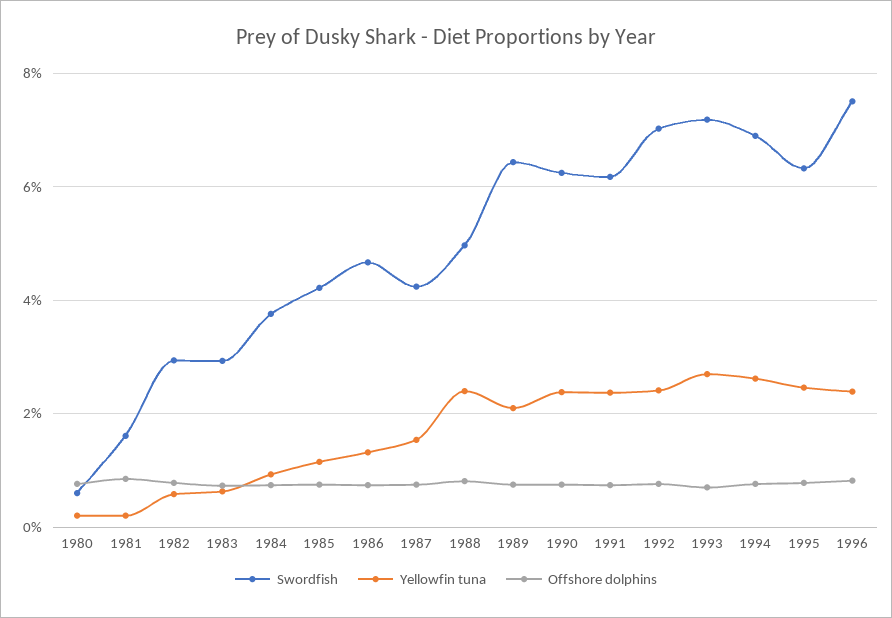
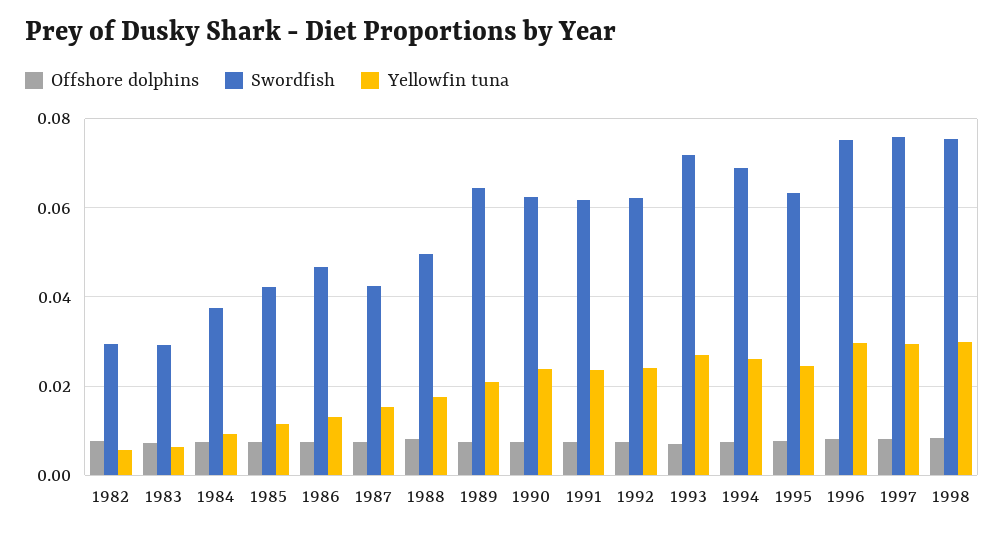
Swordfish, 1980: 0.006 -> none
Yellowfin tuna, 1980: 0.002 -> none
Offshore dolphins, 1980: 0.008 -> none
Swordfish, 1981: 0.016 -> none
Yellowfin tuna, 1981: 0.002 -> none
Offshore dolphins, 1981: 0.008 -> none
Yellowfin tuna, 1988: 0.024 -> 0.018
Swordfish, 1992: 0.07 -> 0.062
Yellowfin tuna, 1996: 0.024 -> 0.03
Offshore dolphins, 1997: none -> 0.008
Swordfish, 1997: none -> 0.076
Yellowfin tuna, 1997: none -> 0.03
Offshore dolphins, 1998: none -> 0.008
Swordfish, 1998: none -> 0.076
Yellowfin tuna, 1998: none -> 0.03

